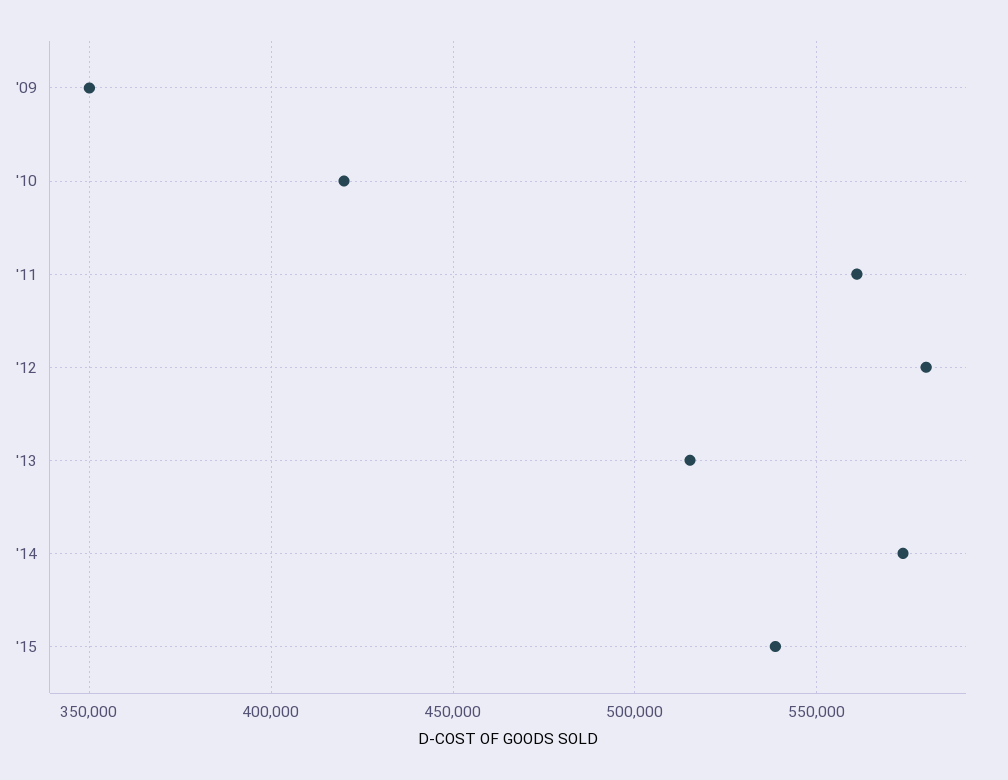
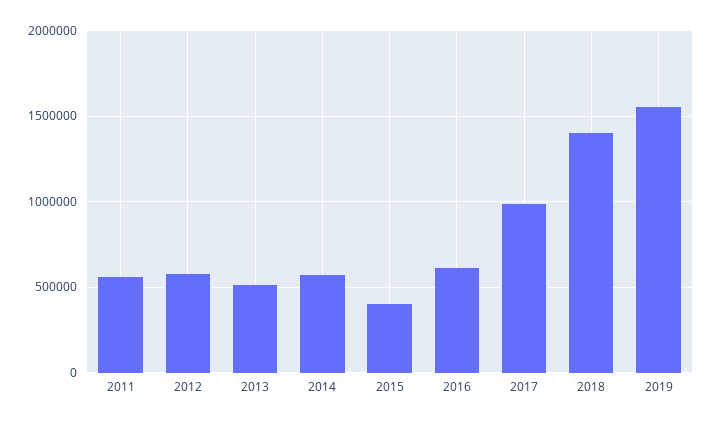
'09: 350000 -> none
'10: 420000 -> none
'15: 540000 -> 400000
2016: none -> 600000
2017: none -> 1000000
2018: none -> 1400000
2019: none -> 1550000

